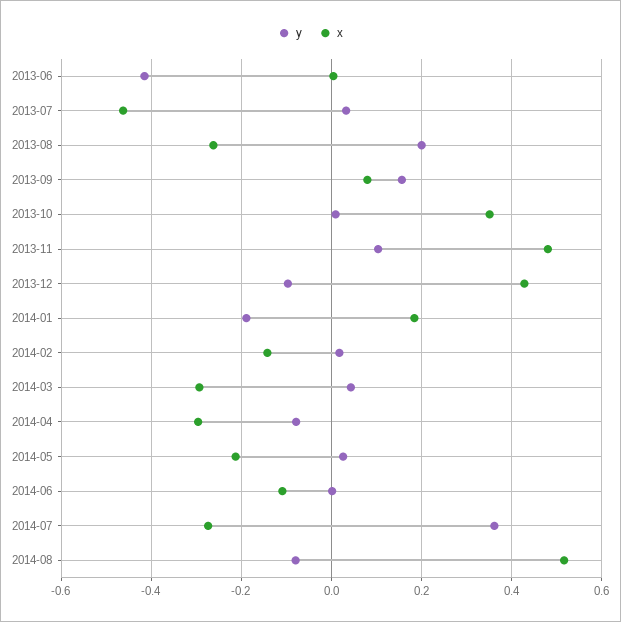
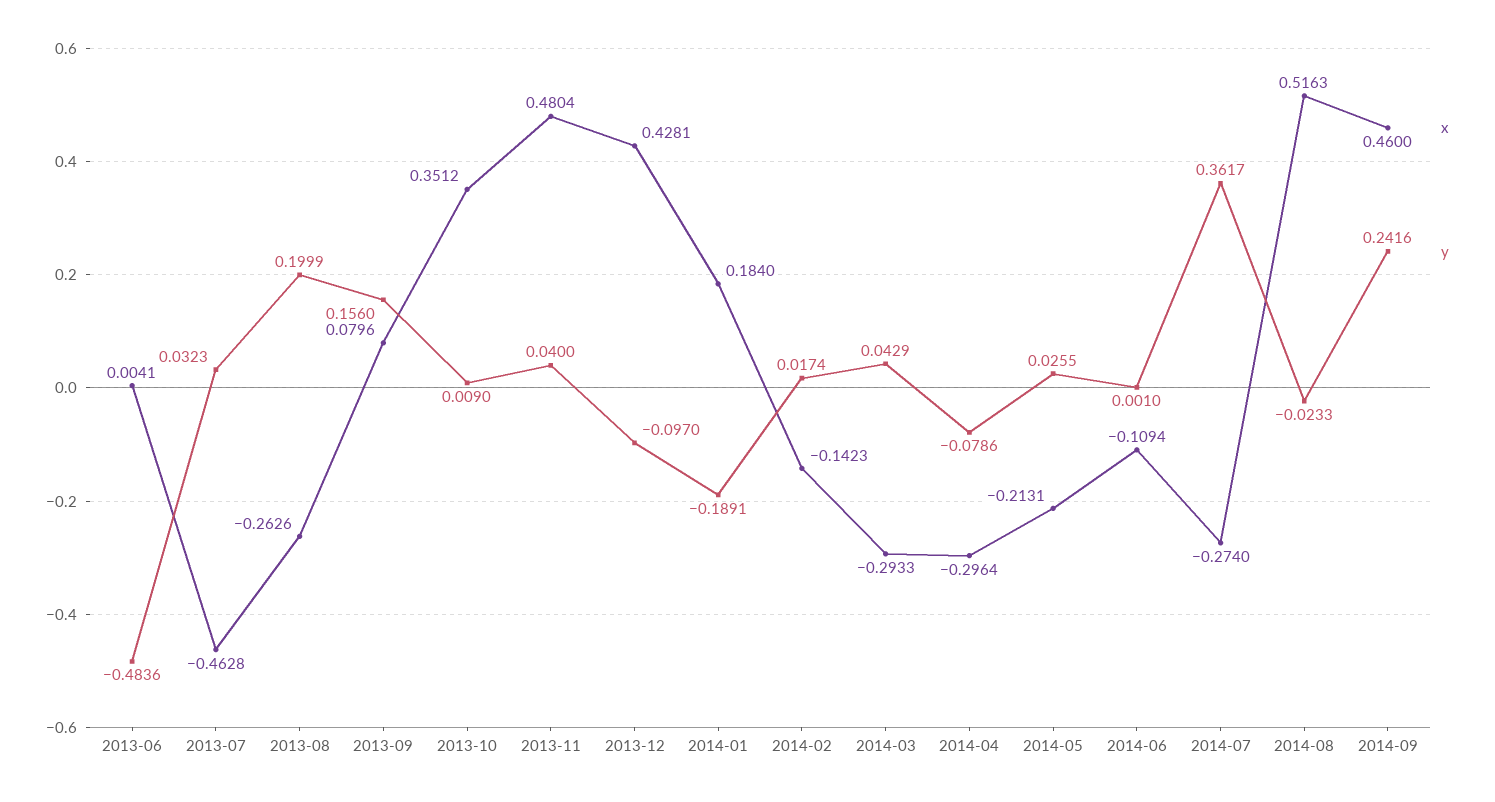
y, 2013-06: -0.42 -> -0.4836
y, 2013-11: 0.1 -> 0.04
y, 2014-08: -0.08 -> -0.0233
x, 2014-09: none -> 0.46
y, 2014-09: none -> 0.2416

